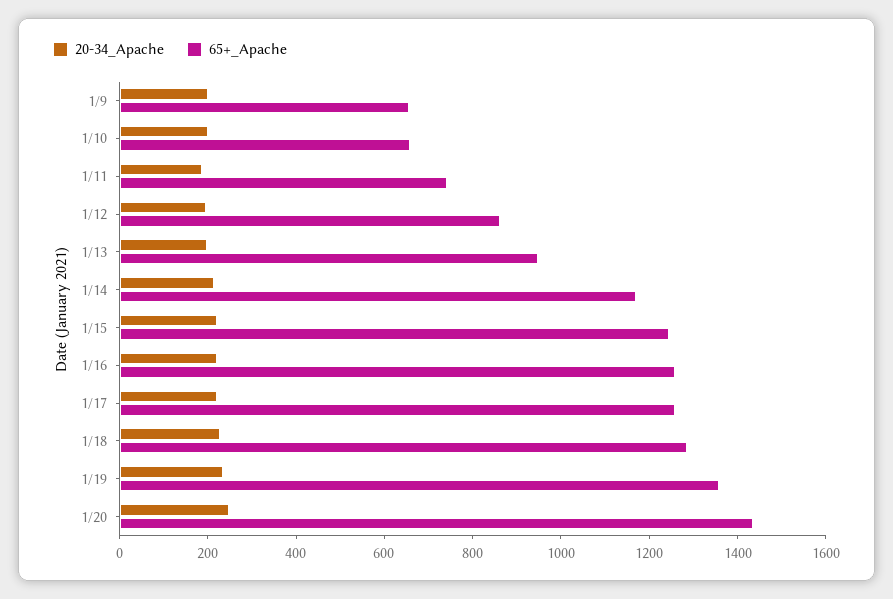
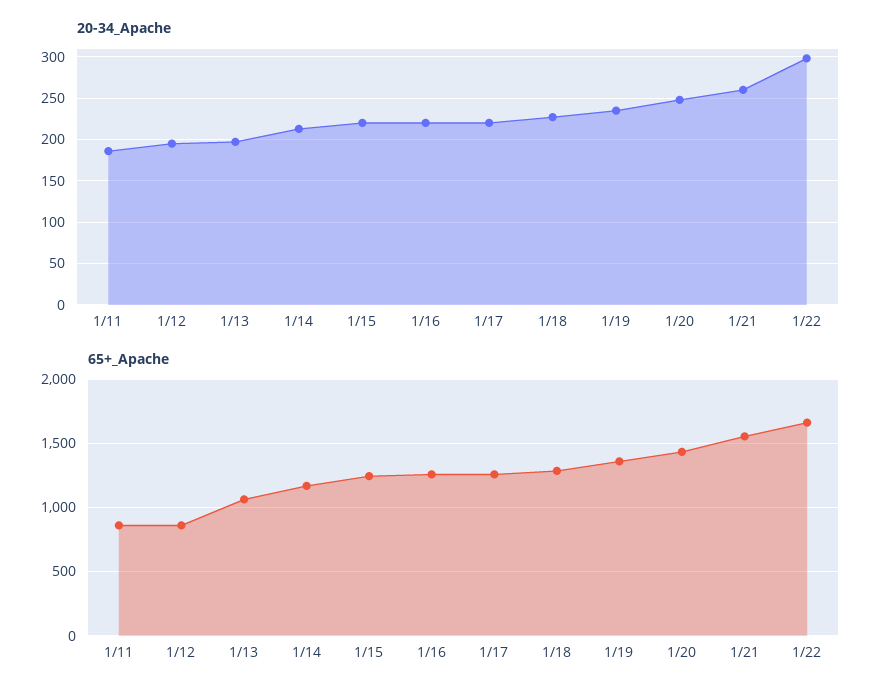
20-34_Apache, 1/9: 200 -> none
65+_Apache, 1/9: 650 -> none
20-34_Apache, 1/10: 200 -> none
65+_Apache, 1/10: 650 -> none
65+_Apache, 1/11: 750 -> 850
65+_Apache, 1/13: 950 -> 1050
20-34_Apache, 1/21: none -> 260
20-34_Apache, 1/22: none -> 300
65+_Apache, 1/21: none -> 1550
65+_Apache, 1/22: none -> 1650

